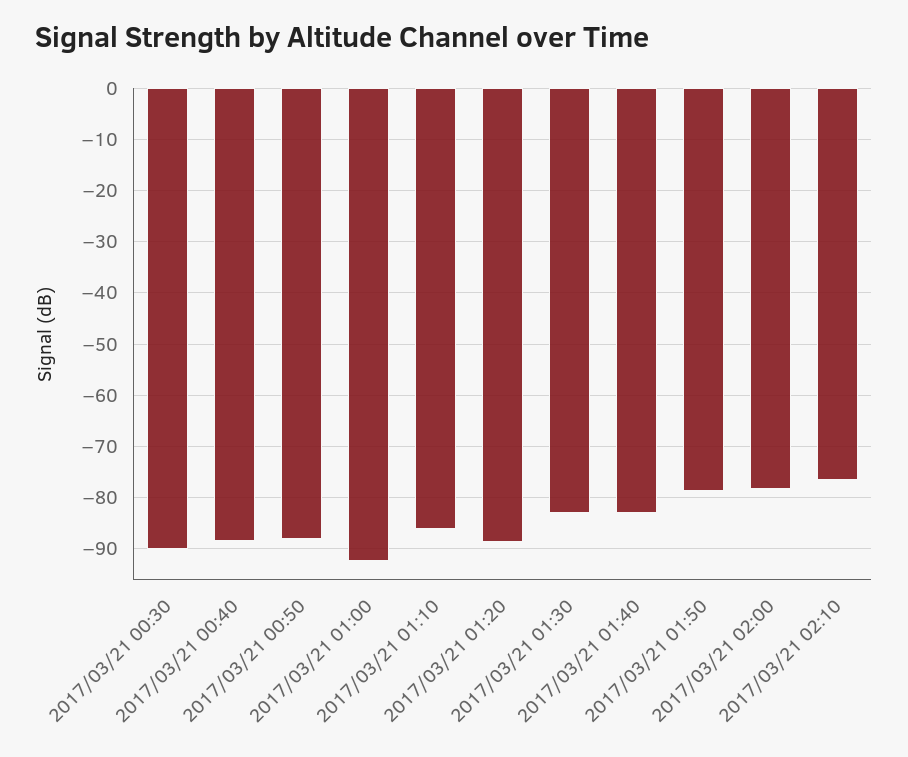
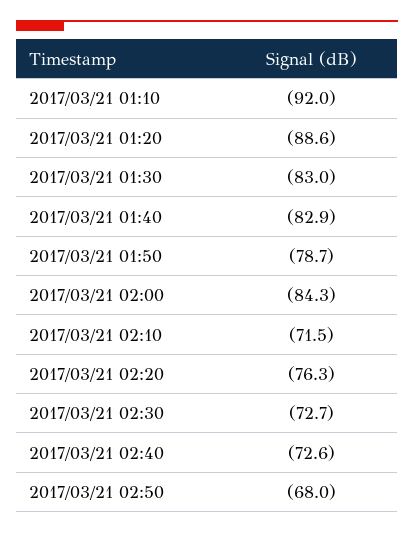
2017/03/21 00:30: -90 -> none
2017/03/21 00:40: -88 -> none
2017/03/21 00:50: -88 -> none
2017/03/21 01:00: -92 -> none
2017/03/21 01:10: -86 -> -92
2017/03/21 02:00: -78 -> -84.3
2017/03/21 02:10: -76 -> -71.5
2017/03/21 02:20: none -> -76.3
2017/03/21 02:30: none -> -72.7
2017/03/21 02:40: none -> -72.6
2017/03/21 02:50: none -> -68

